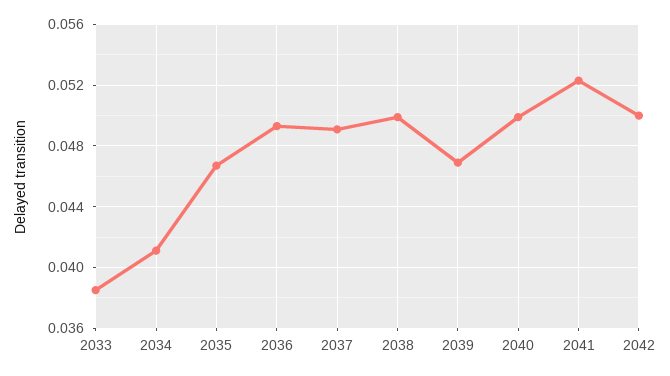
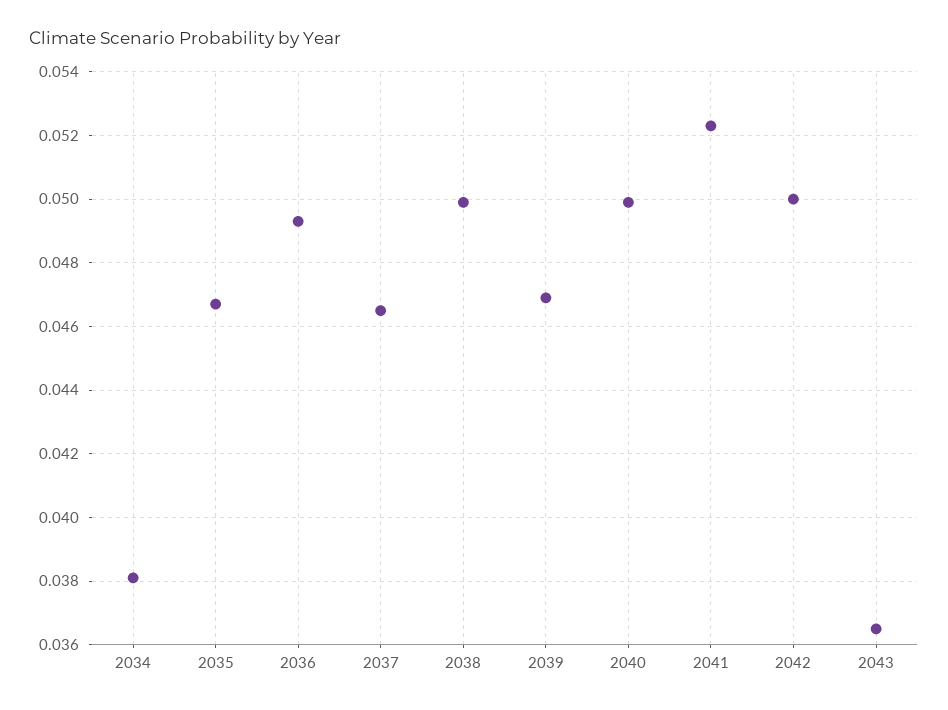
2033: 0.0385 -> none
2034: 0.041 -> 0.038
2037: 0.049 -> 0.0465
2043: none -> 0.0365

